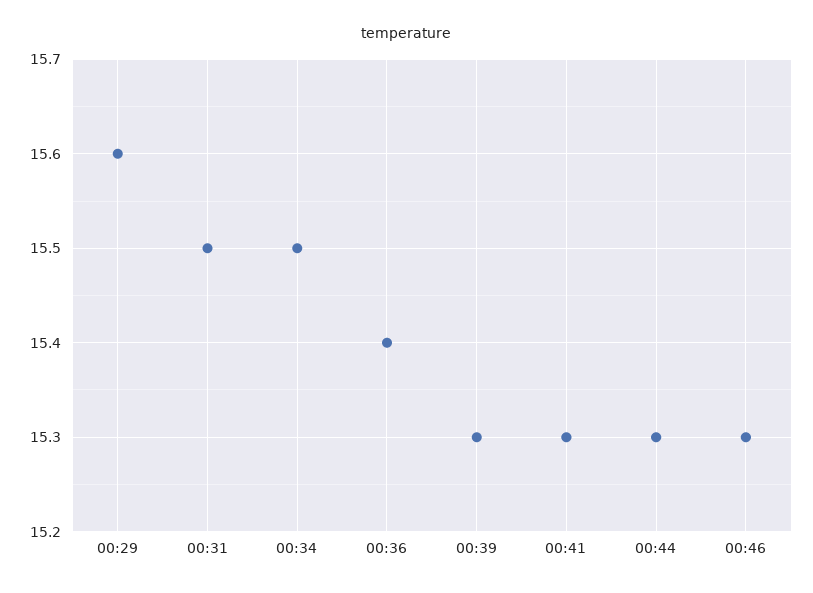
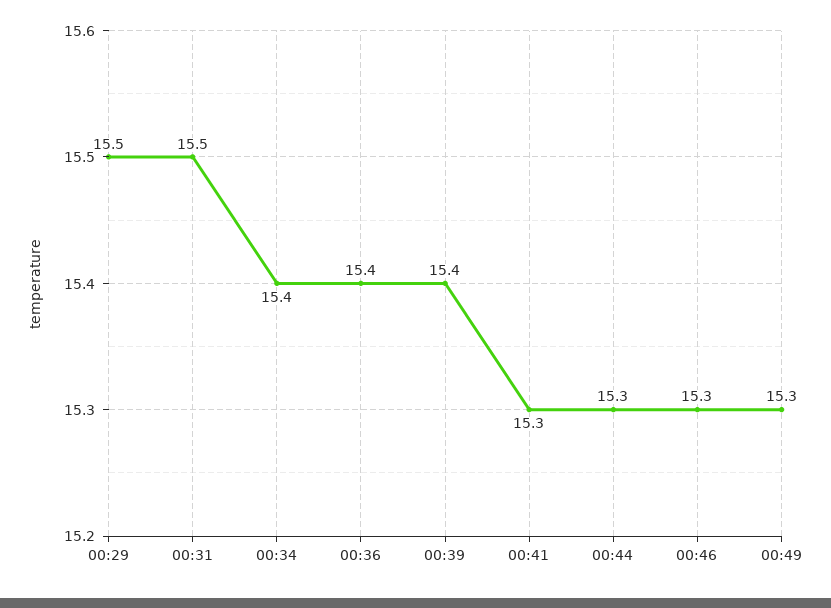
00:29: 15.6 -> 15.5
00:34: 15.5 -> 15.4
00:39: 15.3 -> 15.4
00:49: none -> 15.3

